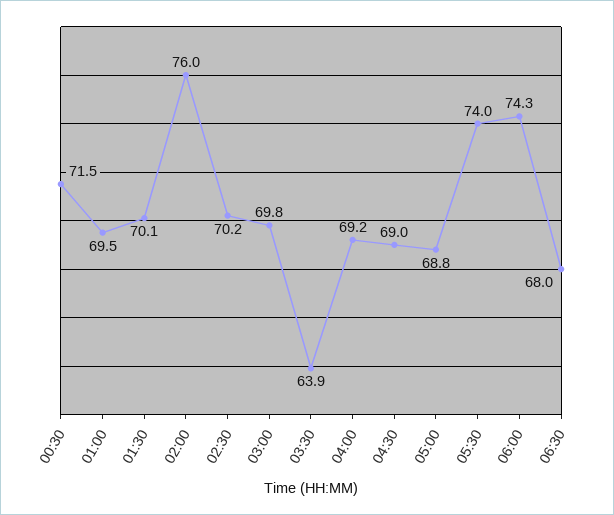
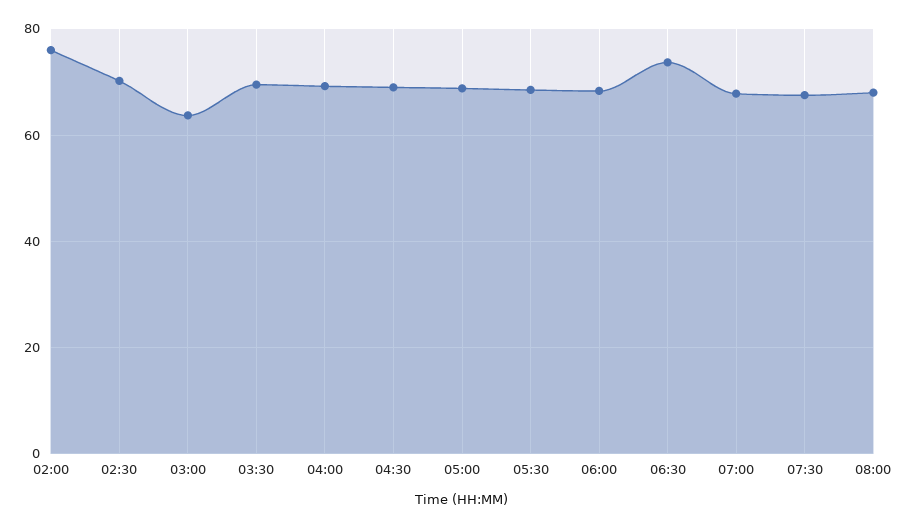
00:30: 71.5 -> none
01:00: 69.5 -> none
01:30: 70.1 -> none
03:00: 69.8 -> 64
03:30: 63.9 -> 70
05:30: 74 -> 68
06:00: 74.3 -> 68
06:30: 68 -> 74
07:00: none -> 68
07:30: none -> 68
08:00: none -> 68

